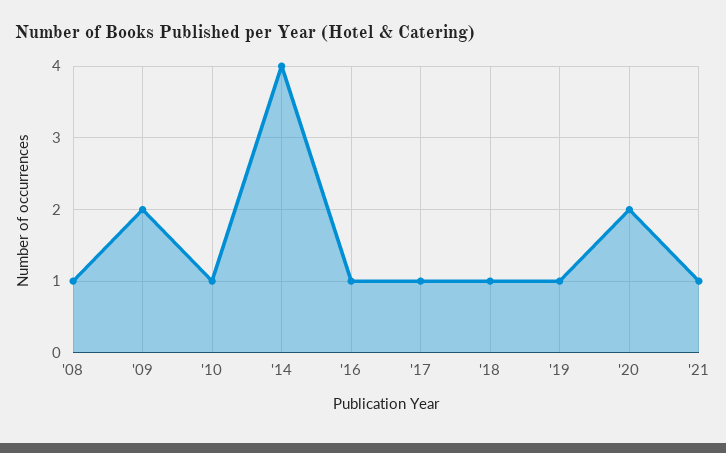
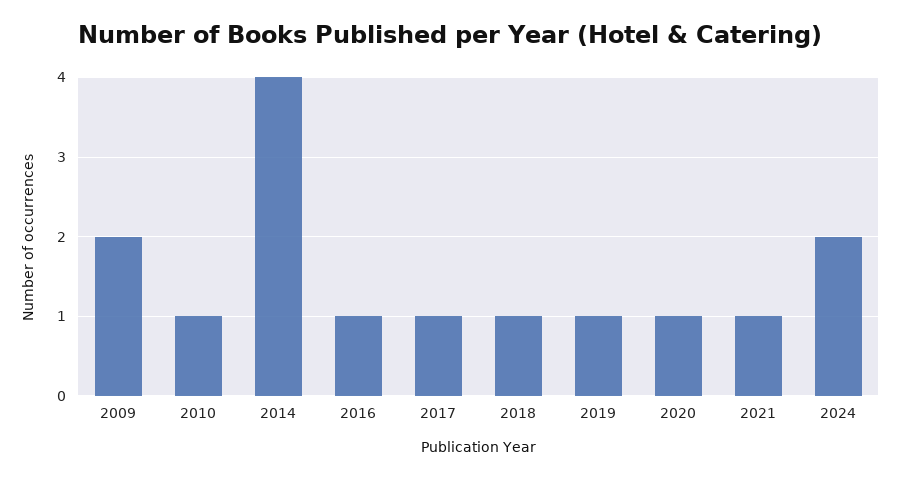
'08: 1 -> none
'20: 2 -> 1
2024: none -> 2

